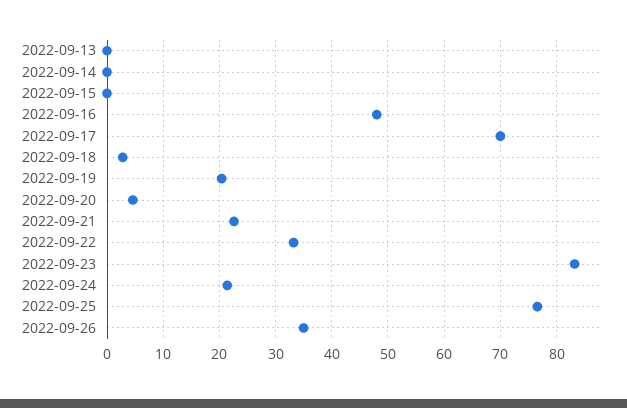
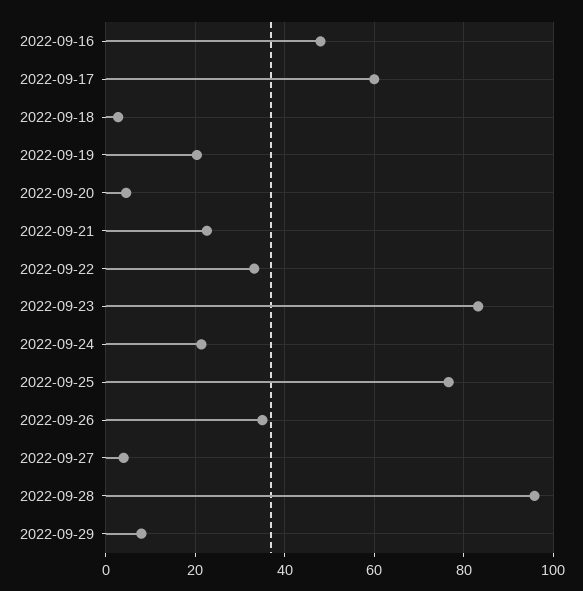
2022-09-13: 0 -> none
2022-09-14: 0 -> none
2022-09-15: 0 -> none
2022-09-17: 70 -> 60
2022-09-27: none -> 4
2022-09-28: none -> 96
2022-09-29: none -> 8

